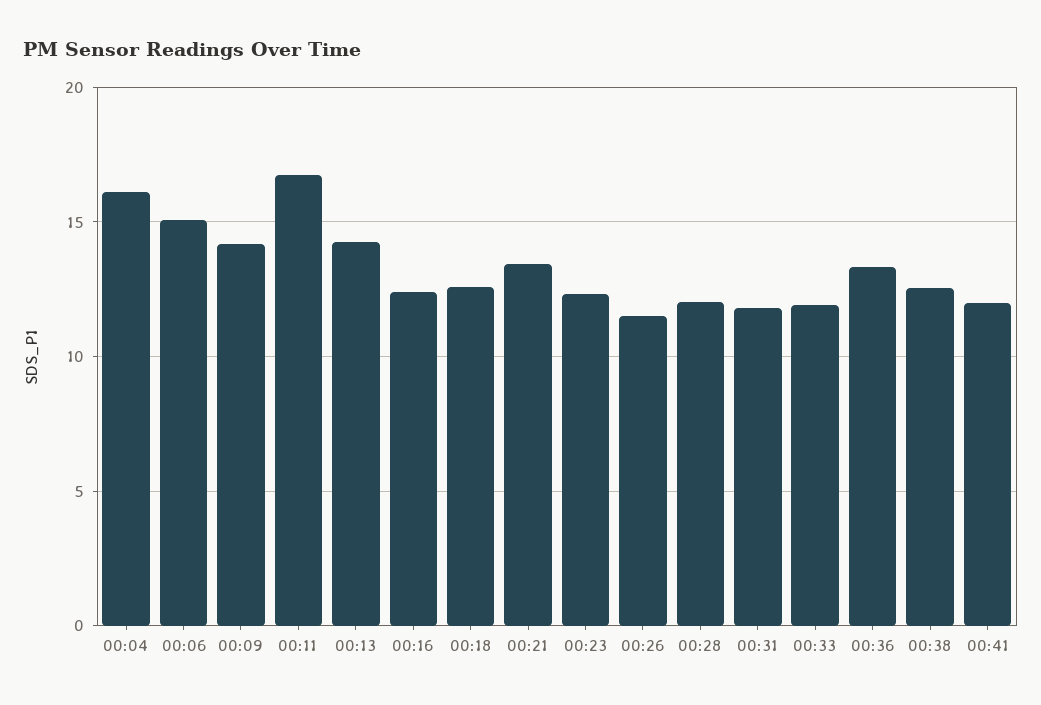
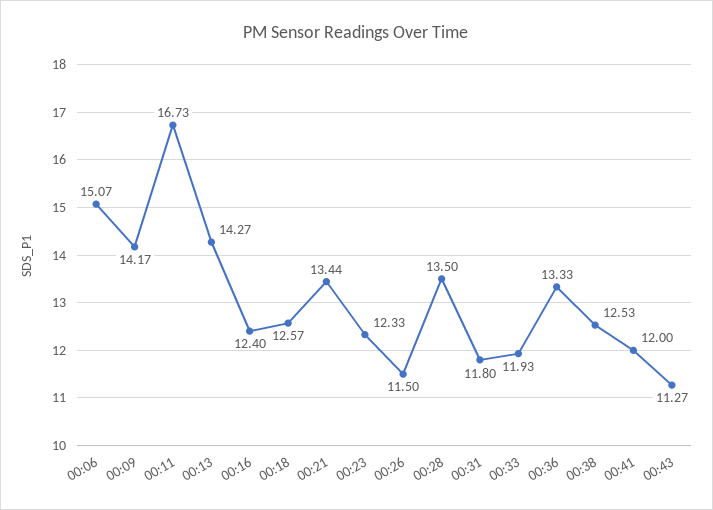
00:04: 16 -> none
00:28: 12 -> 13.5
00:43: none -> 11.27

